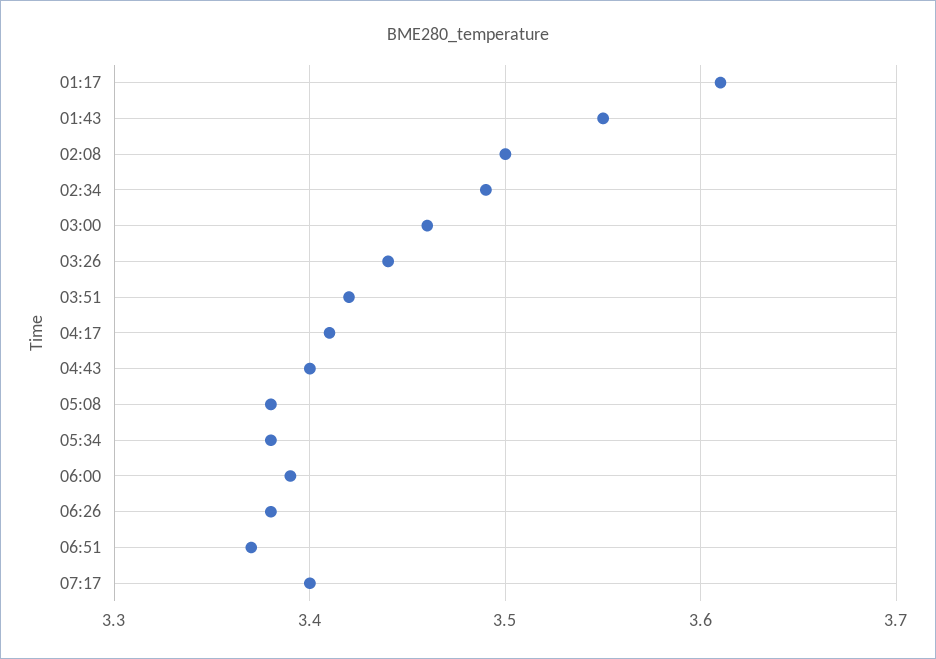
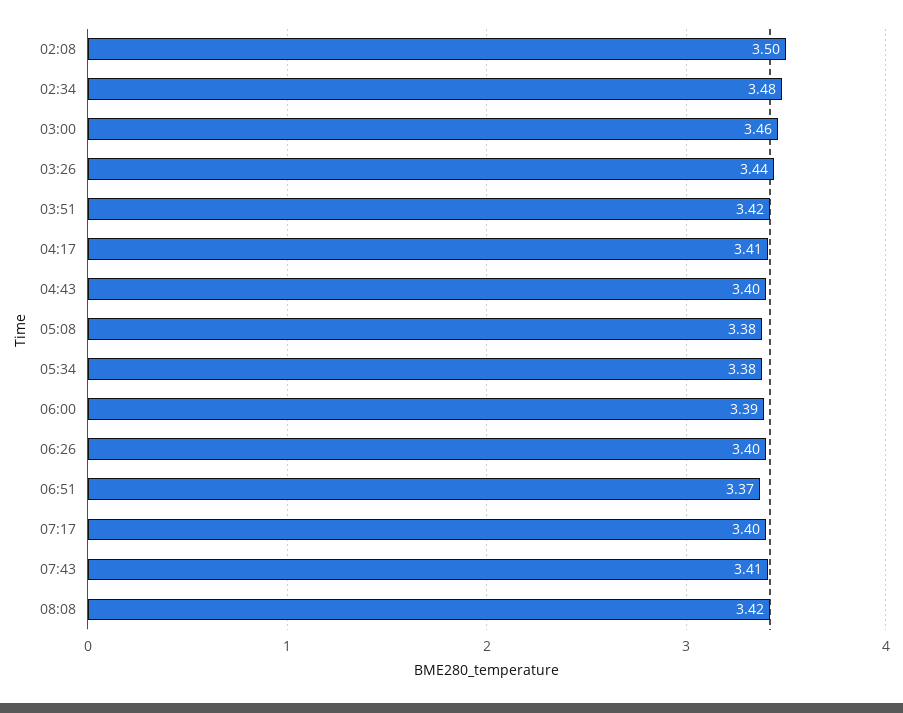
01:17: 3.61 -> none
01:43: 3.55 -> none
02:34: 3.49 -> 3.48
06:26: 3.38 -> 3.4
07:43: none -> 3.41
08:08: none -> 3.42

